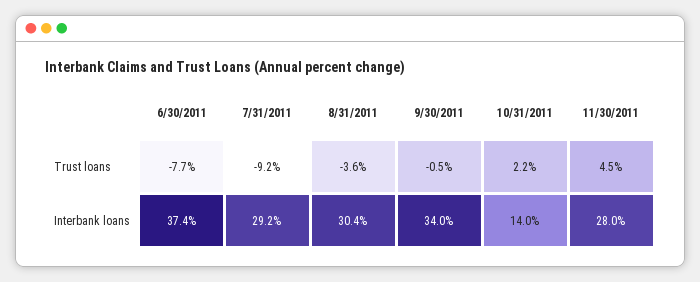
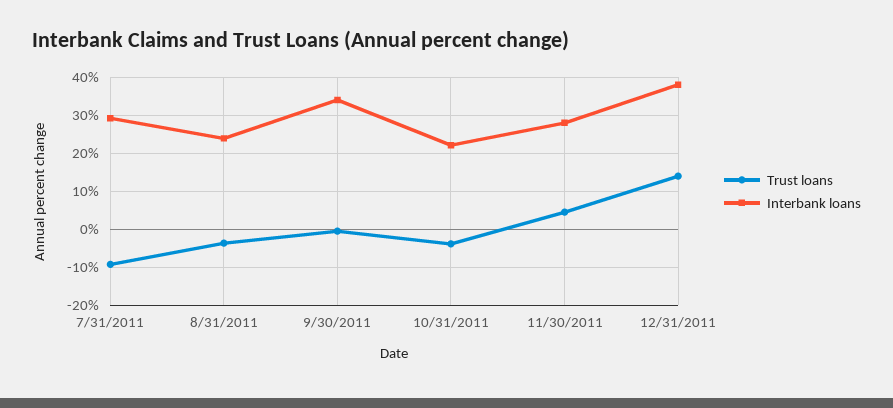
Trust loans, 6/30/2011: -7.7 -> none
Trust loans, 10/31/2011: 2.2 -> -4
Interbank loans, 6/30/2011: 37.4 -> none
Interbank loans, 8/31/2011: 30.4 -> 24
Interbank loans, 10/31/2011: 14 -> 22
Trust loans, 12/31/2011: none -> 14
Interbank loans, 12/31/2011: none -> 38

